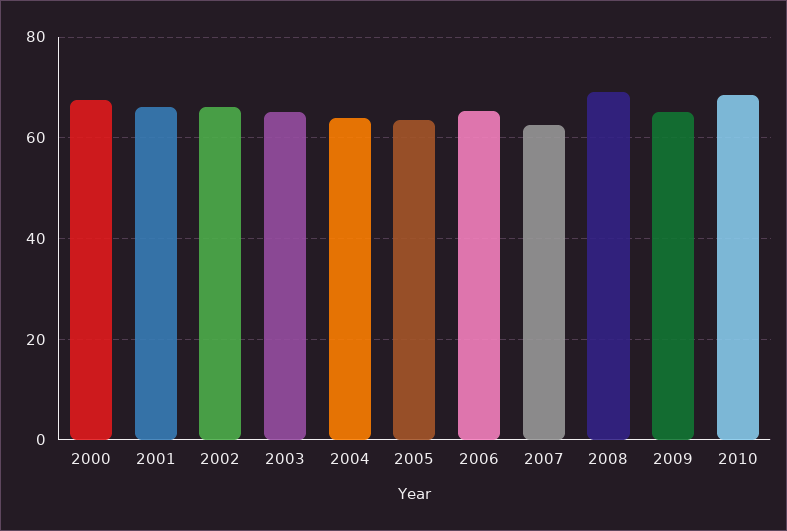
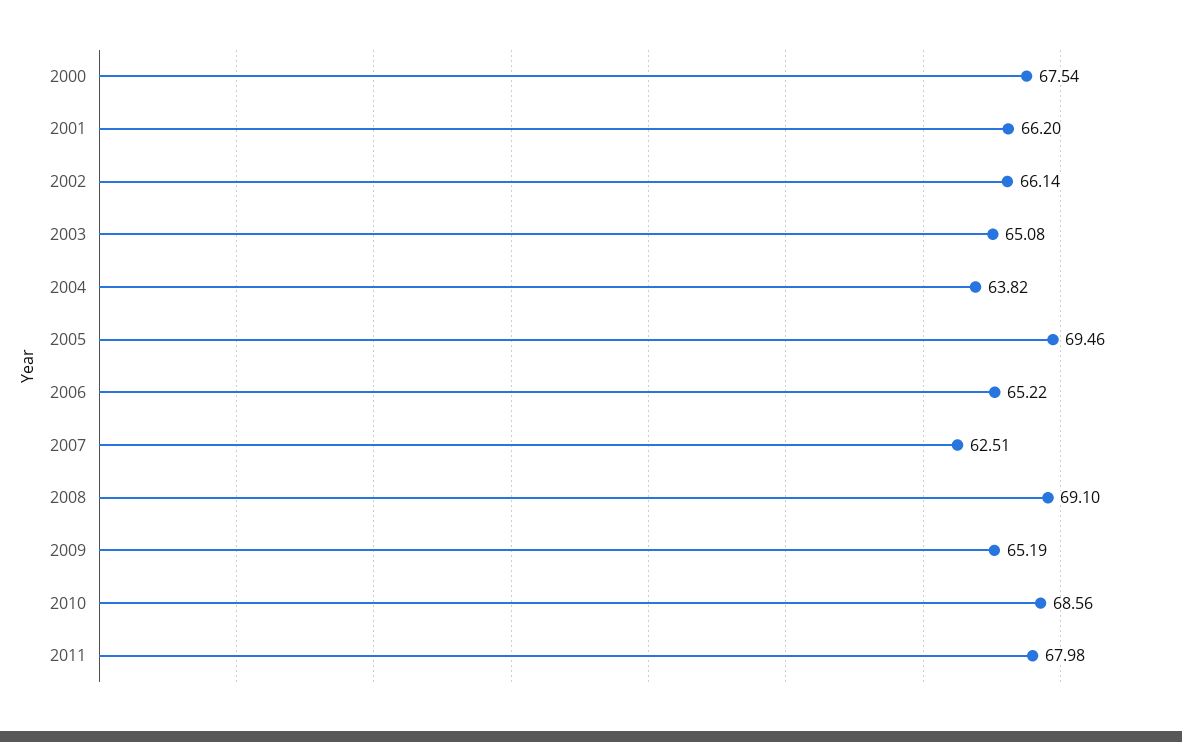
2005: 64 -> 69.46
2011: none -> 67.98

